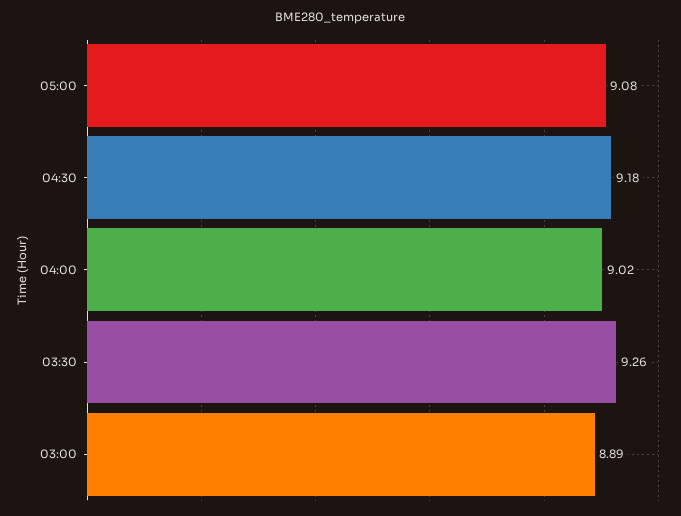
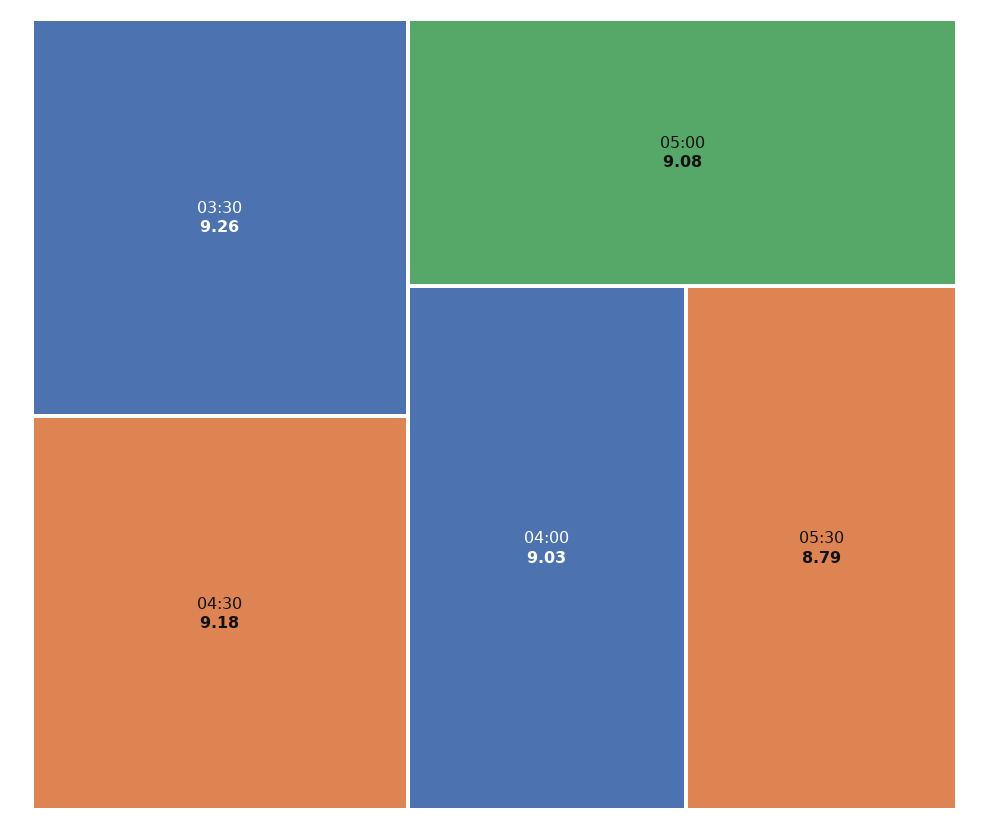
04:00: 9.02 -> 9.03
03:00: 8.89 -> none
05:30: none -> 8.79

